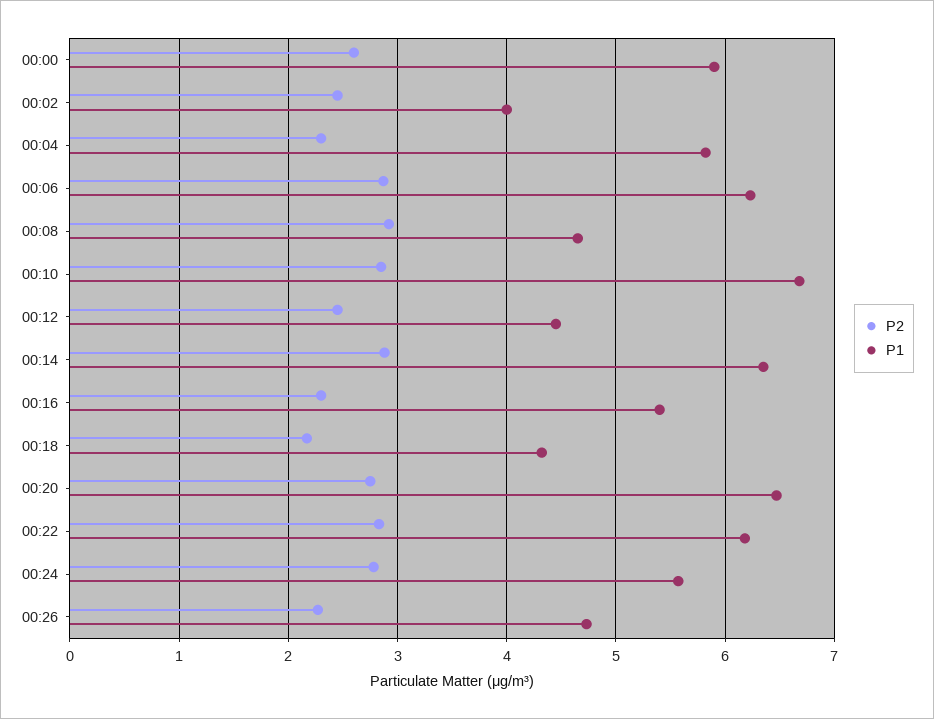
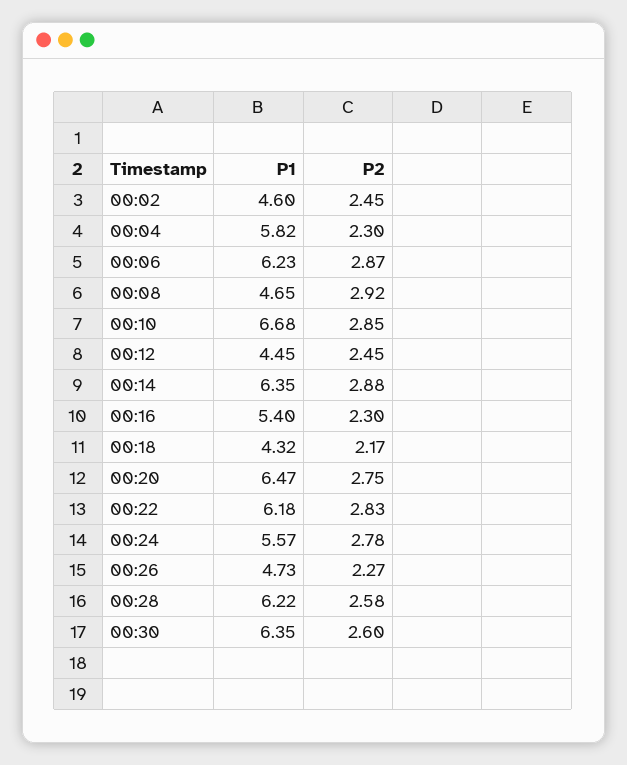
P2, 00:00: 2.6 -> none
P1, 00:00: 5.9 -> none
P1, 00:02: 4 -> 4.6
P1, 00:28: none -> 6.22
P2, 00:28: none -> 2.58
P1, 00:30: none -> 6.35
P2, 00:30: none -> 2.6

